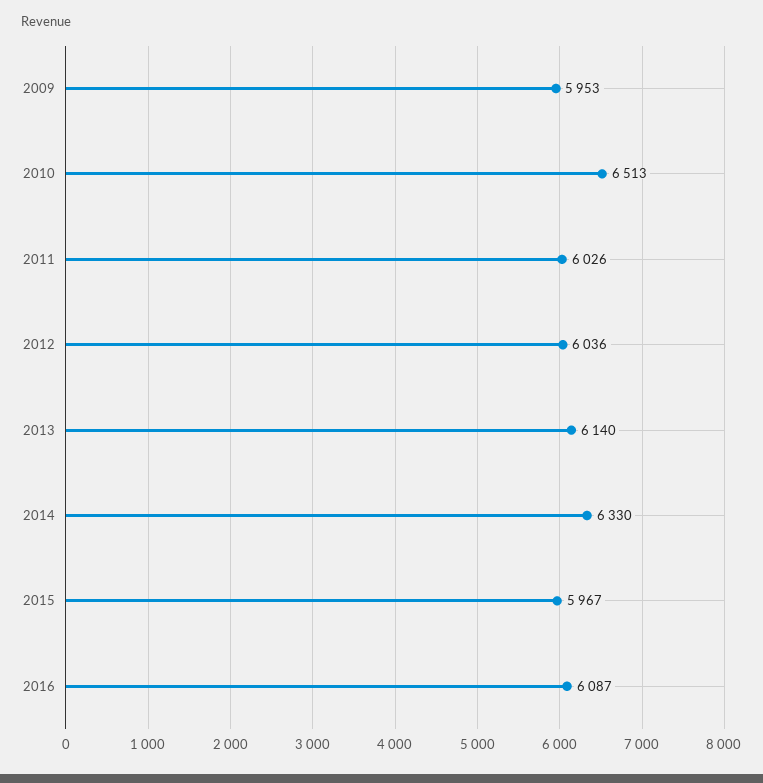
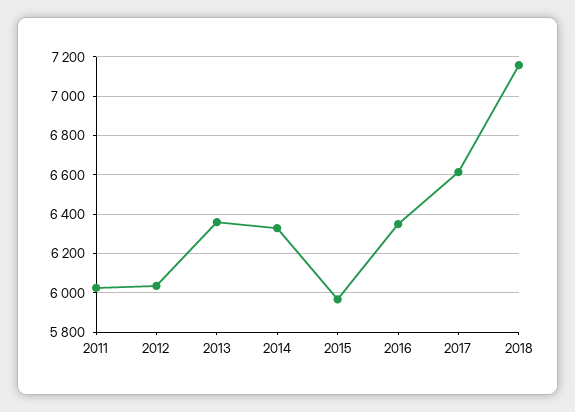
2009: 5953 -> none
2010: 6513 -> none
2013: 6140 -> 6350
2016: 6087 -> 6350
2017: none -> 6600
2018: none -> 7150

